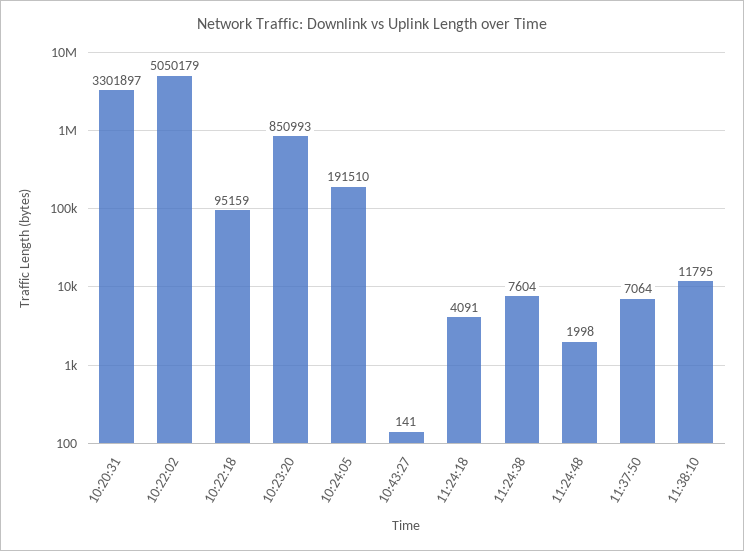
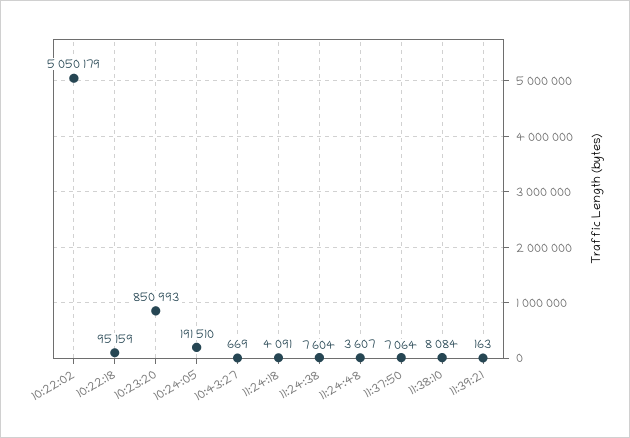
10:20:31: 3301897 -> none
10:43:27: 141 -> 669
11:24:48: 1998 -> 3607
11:38:10: 11795 -> 8084
11:39:21: none -> 163

